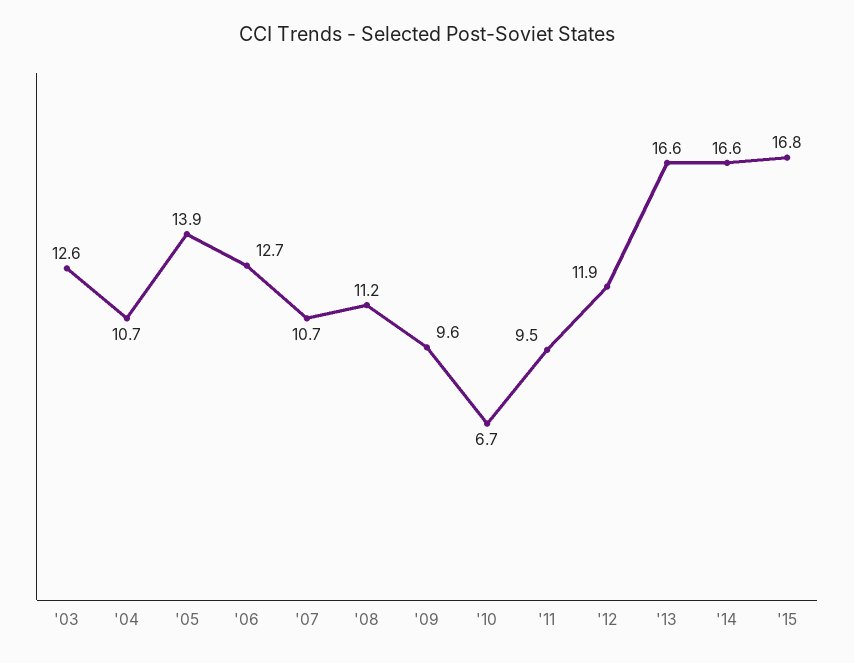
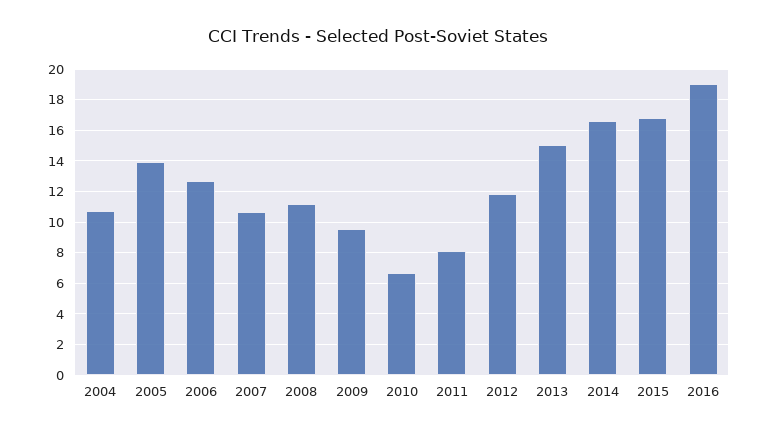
'03: 12.6 -> none
'11: 9.5 -> 8
'13: 16.6 -> 15
2016: none -> 19

